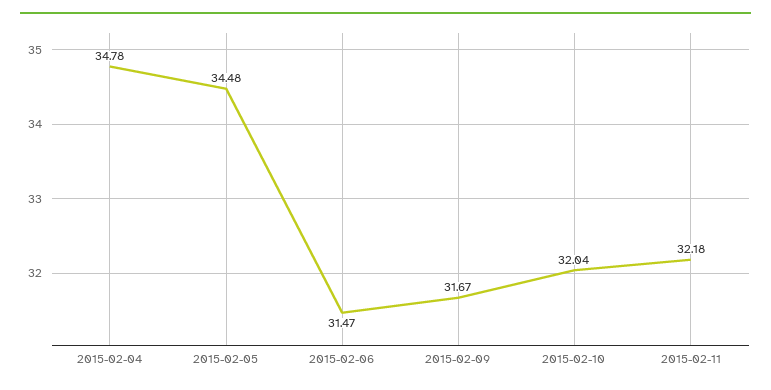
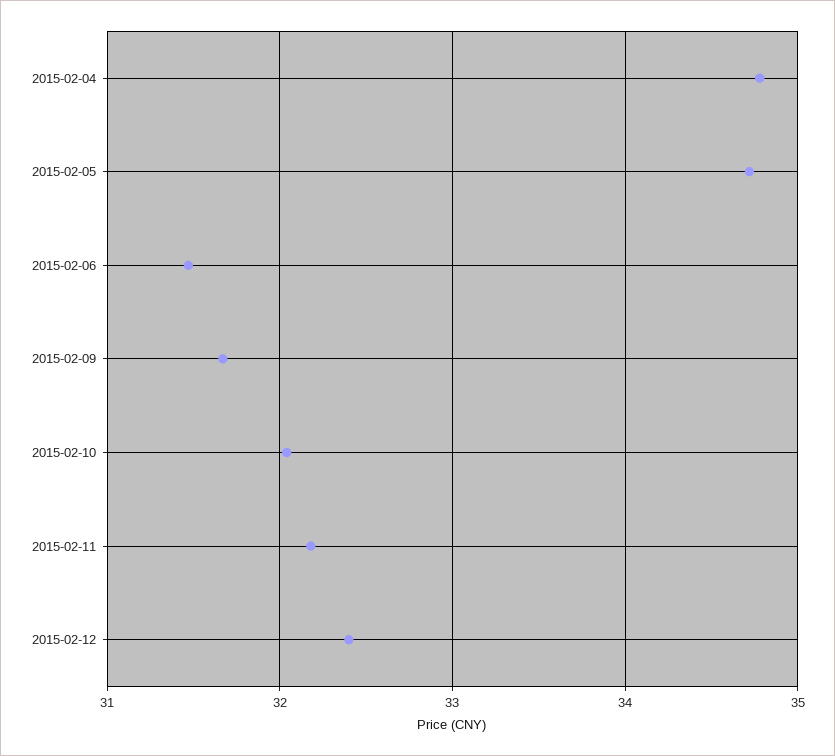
2015-02-05: 34.48 -> 34.7
2015-02-12: none -> 32.4

